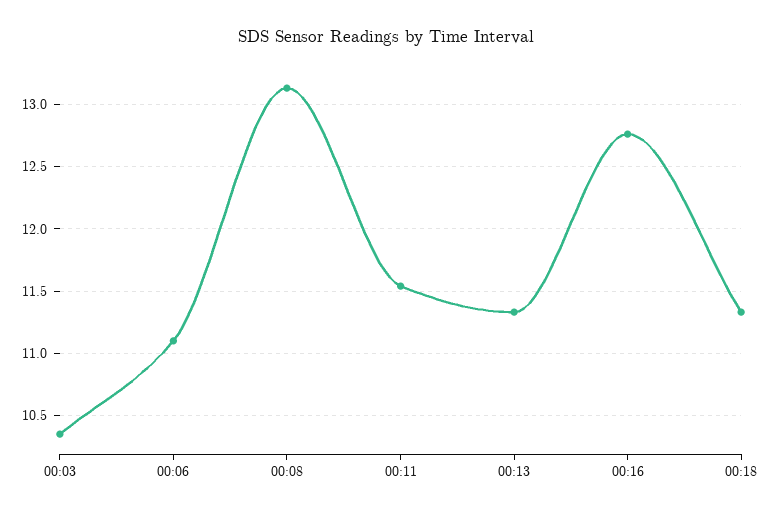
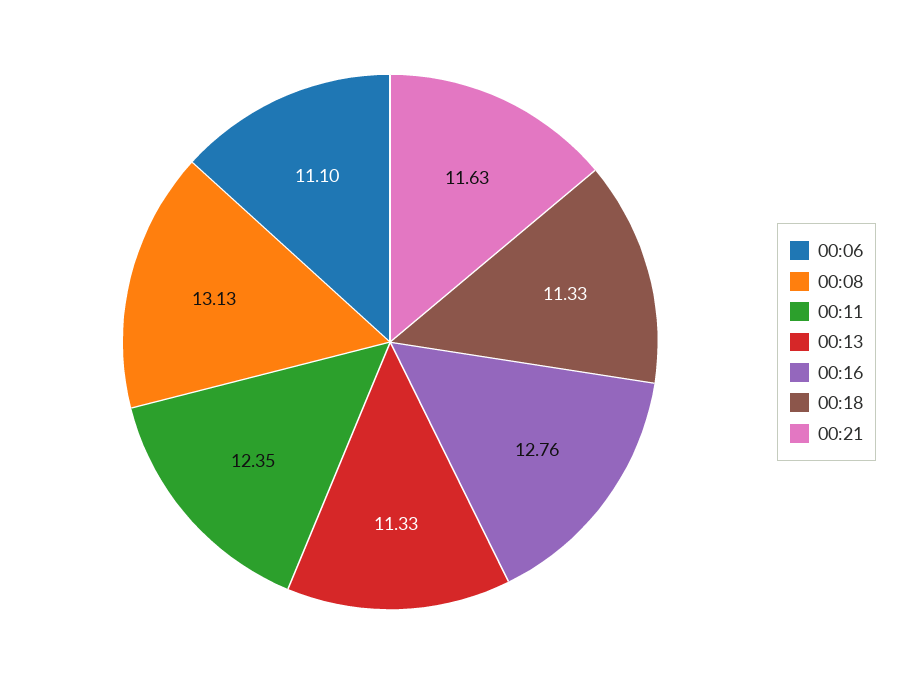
00:03: 10.35 -> none
00:11: 11.55 -> 12.35
00:21: none -> 11.63

